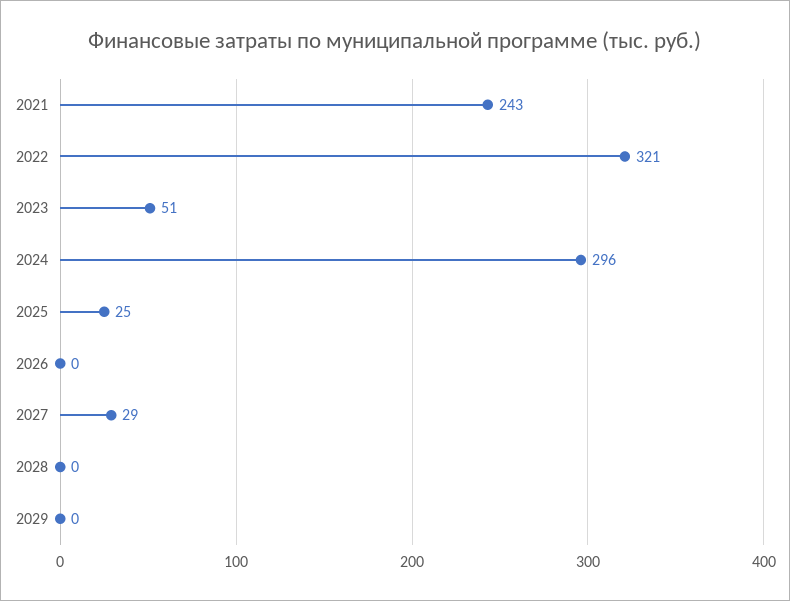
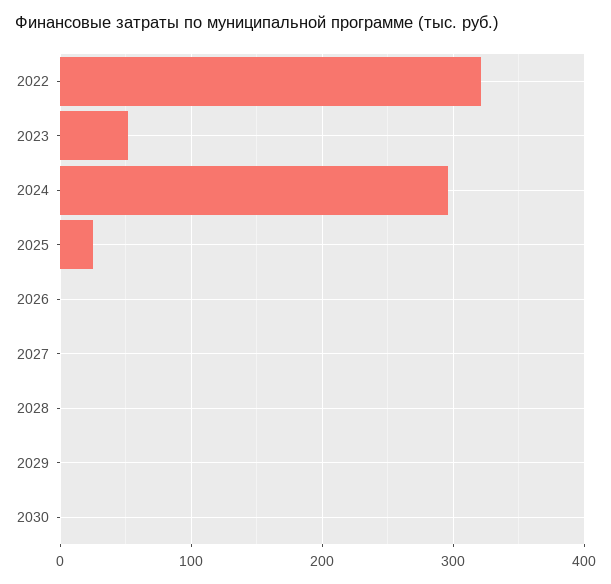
2021: 243 -> none
2027: 29 -> 0
2030: none -> 0

